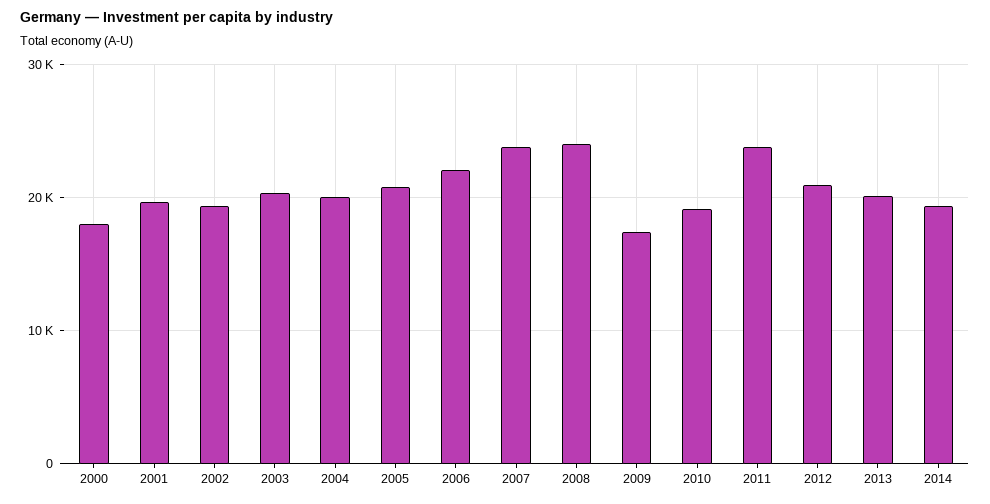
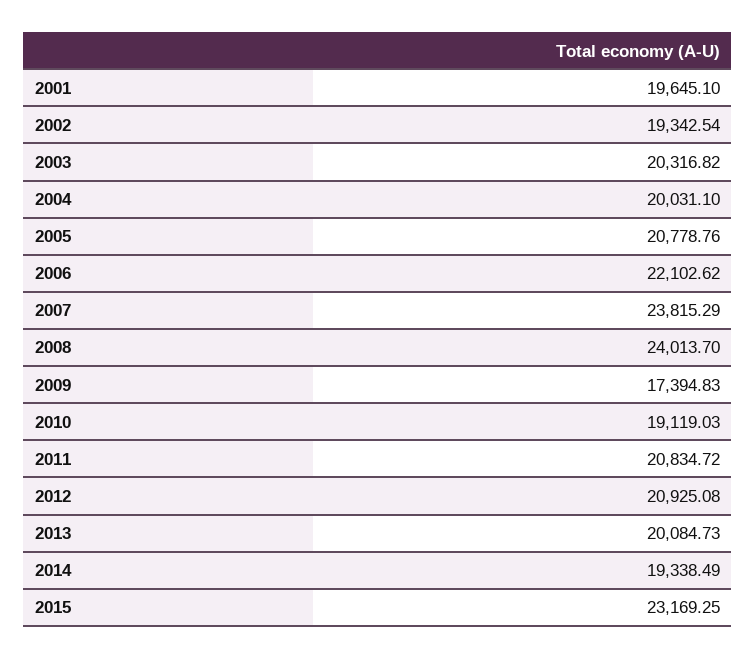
2000: 18000 -> none
2011: 24000 -> 20834.72
2015: none -> 23169.25

